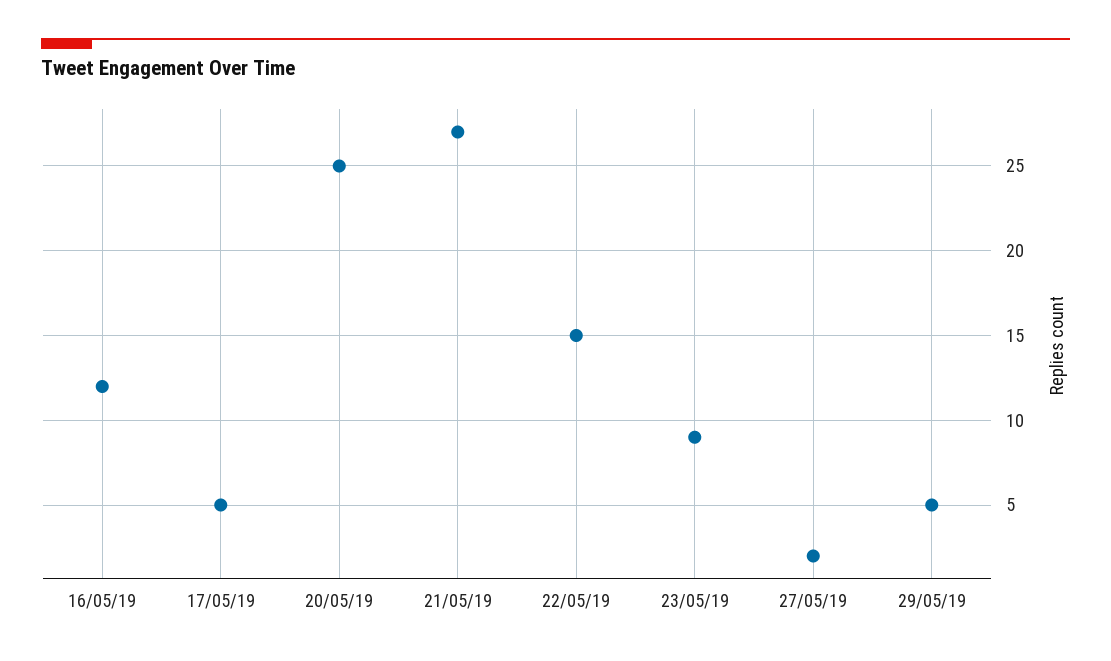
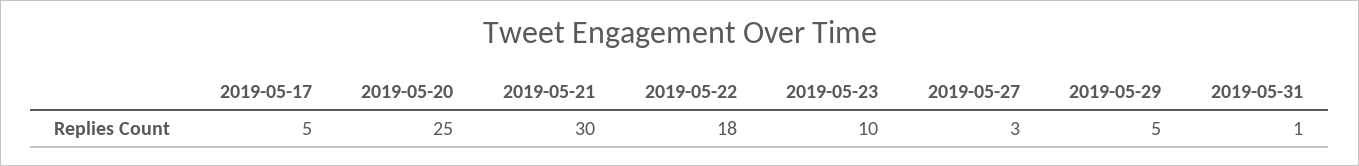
16/05/19: 12 -> none
21/05/19: 27 -> 30
22/05/19: 15 -> 18
23/05/19: 9 -> 10
27/05/19: 2 -> 3
2019-05-31: none -> 1

